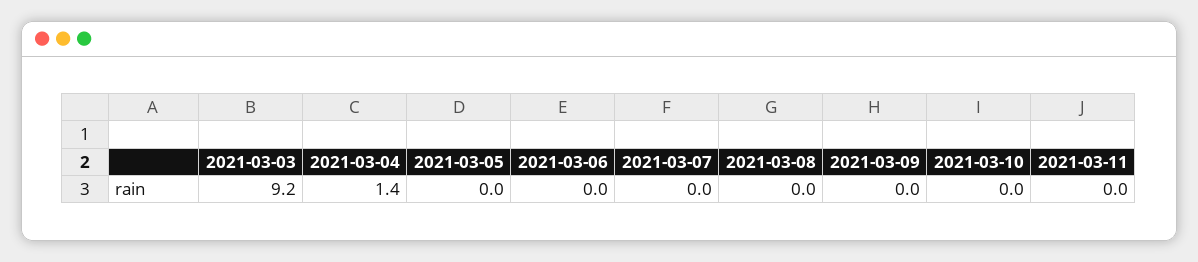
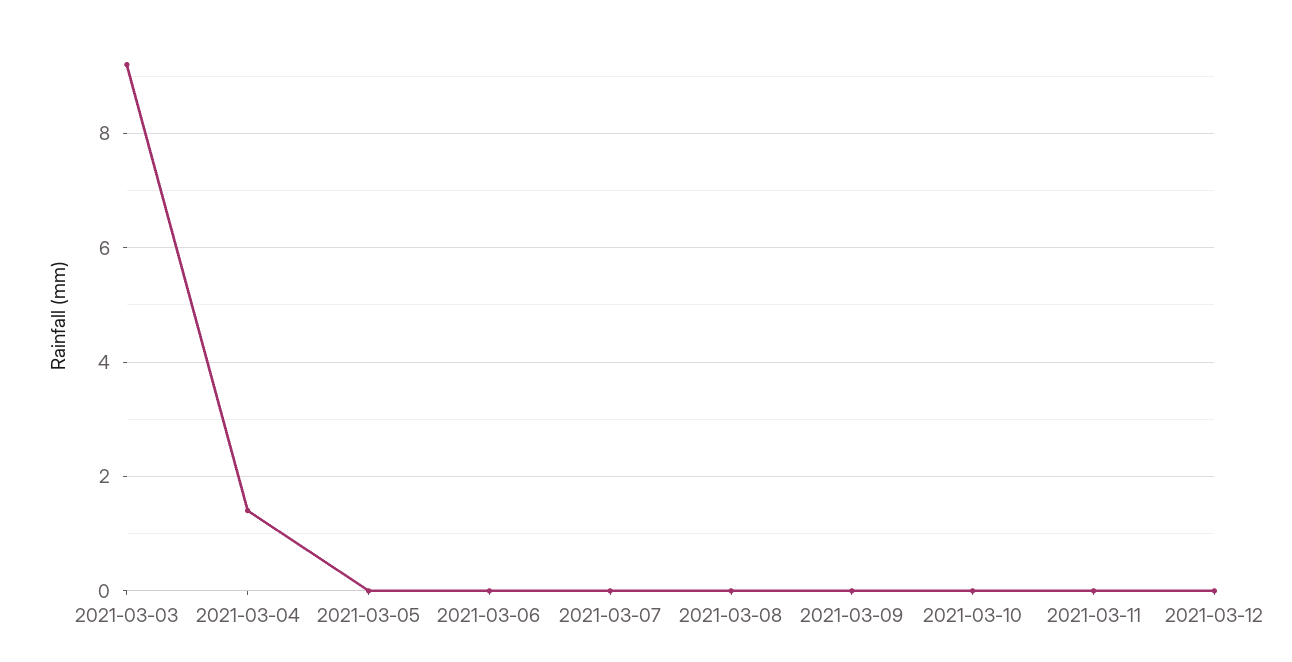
2021-03-12: none -> 0

